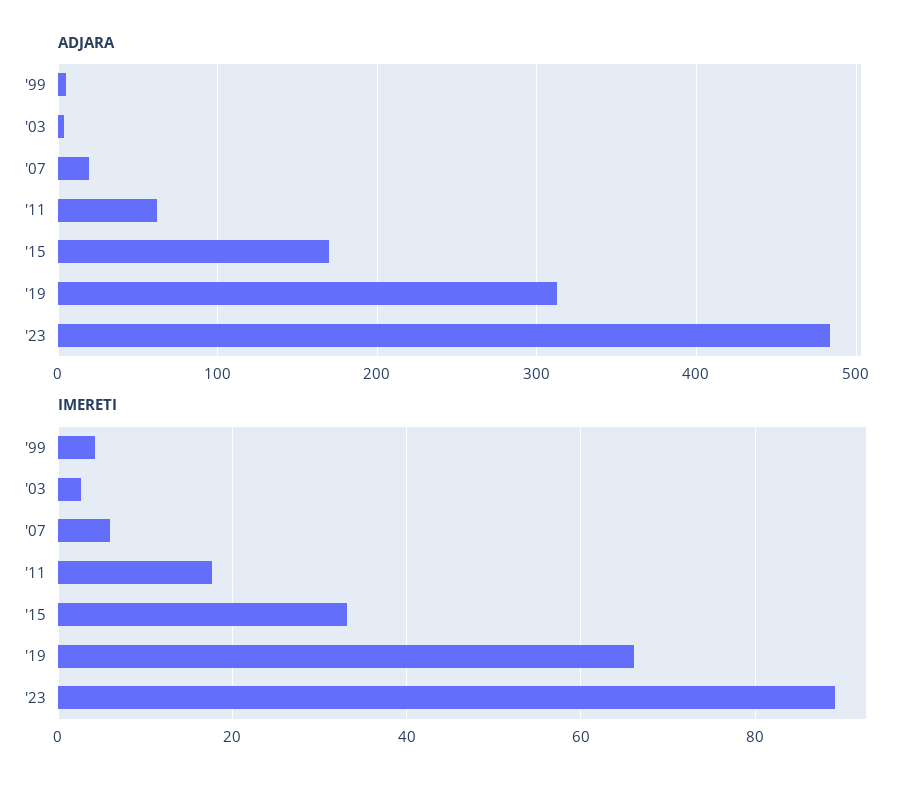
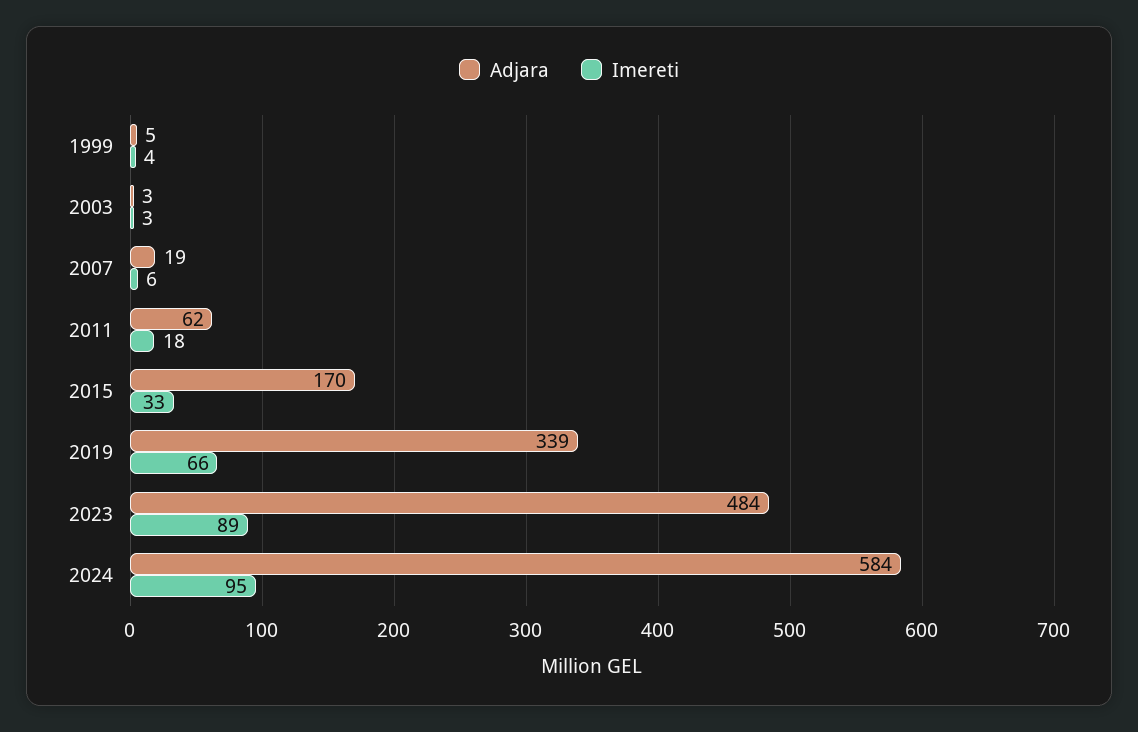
ADJARA, '19: 310 -> 339
ADJARA, 2024: none -> 584
IMERETI, 2024: none -> 95

